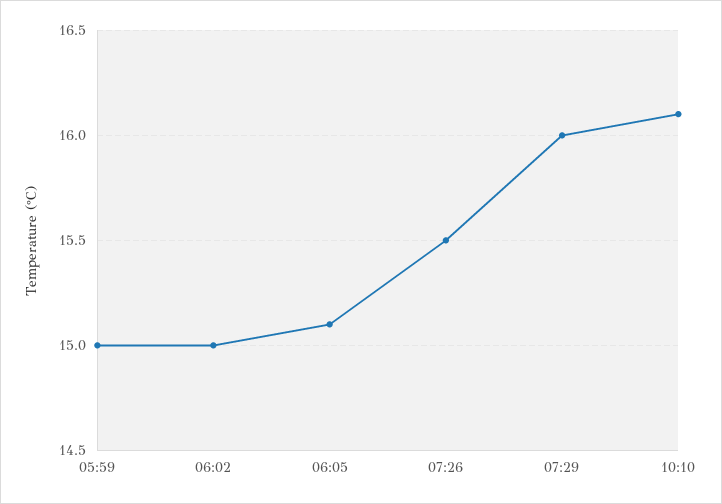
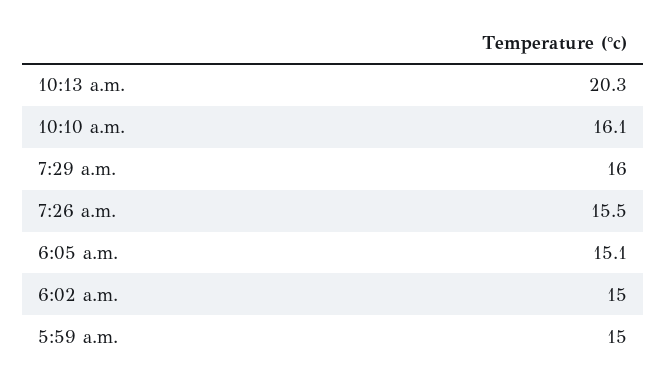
10:13 a.m.: none -> 20.3

